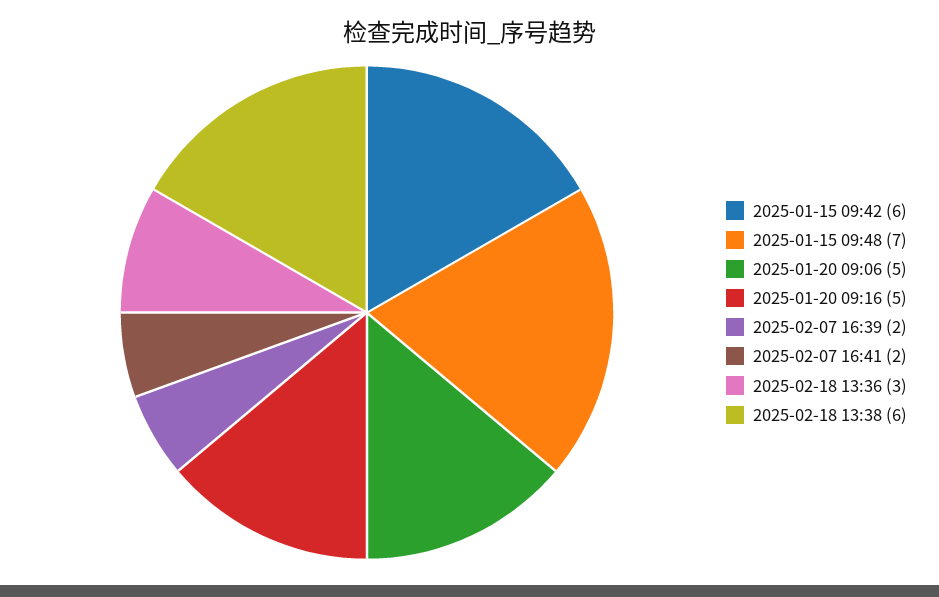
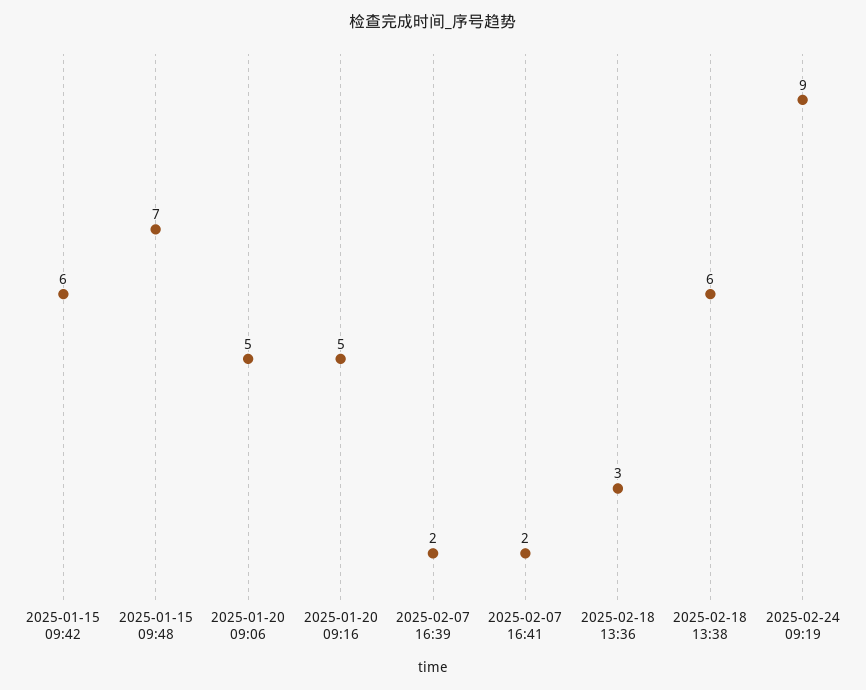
2025-02-24 09:19: none -> 9

